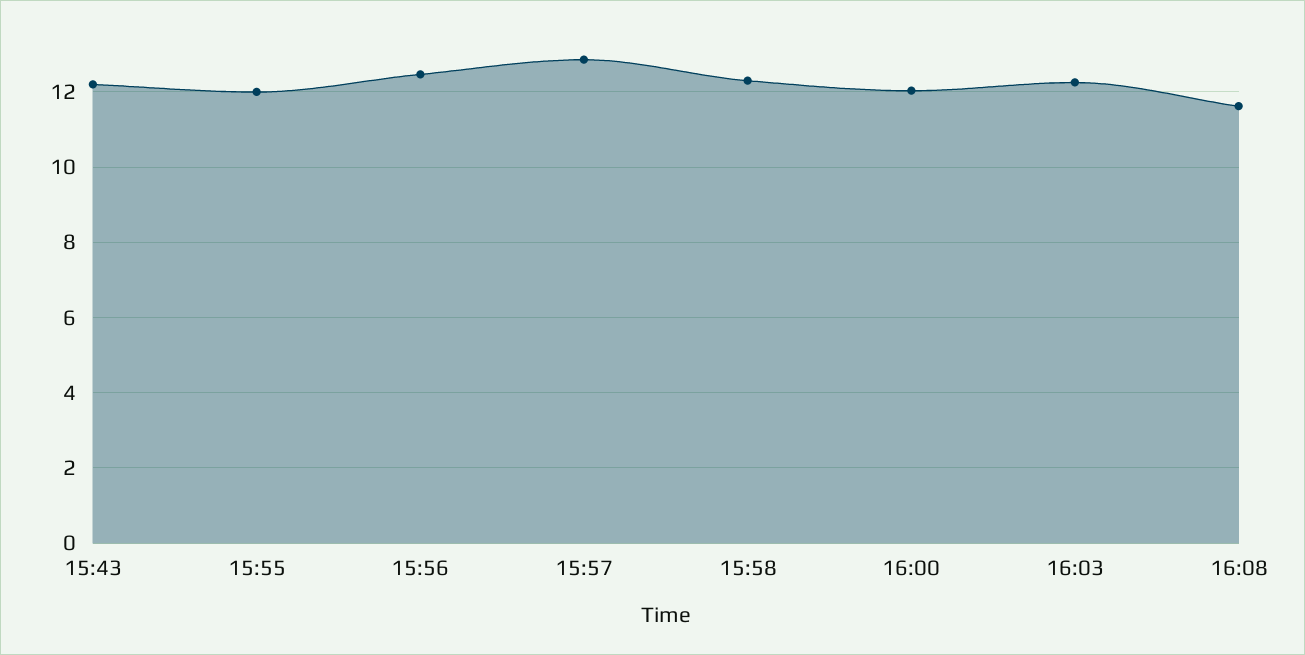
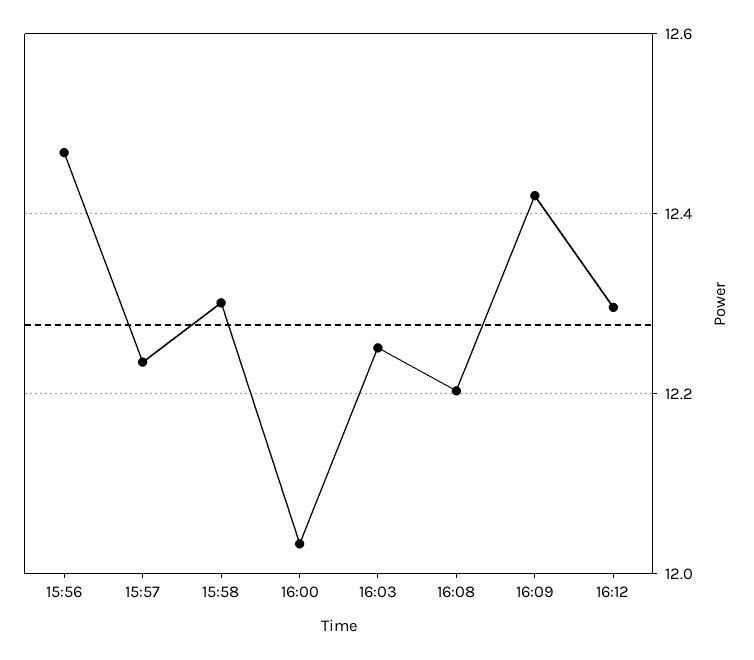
15:43: 12.2 -> none
15:55: 12 -> none
15:57: 12.8 -> 12.24
16:08: 11.6 -> 12.2
16:09: none -> 12.42
16:12: none -> 12.3

